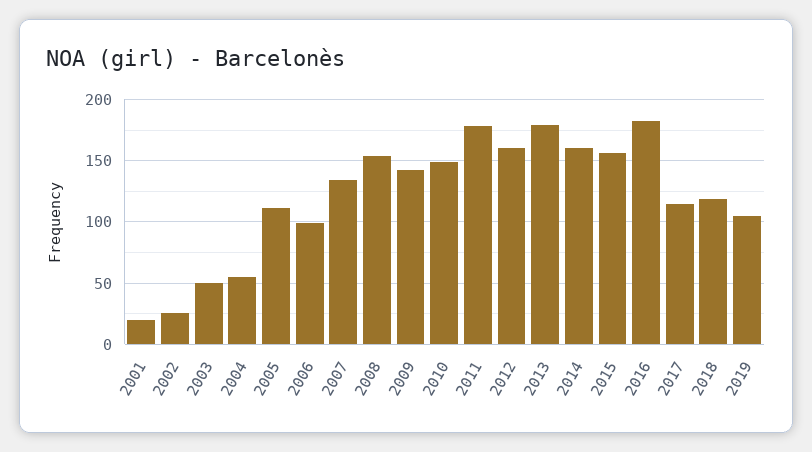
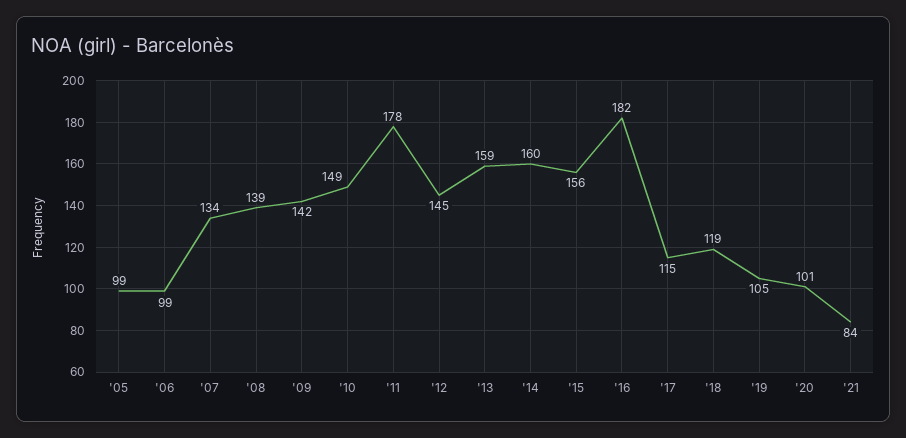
2001: 20 -> none
2002: 25 -> none
2003: 50 -> none
2004: 55 -> none
2005: 110 -> 99
2008: 155 -> 139
2012: 160 -> 145
2013: 180 -> 159
'20: none -> 101
'21: none -> 84

